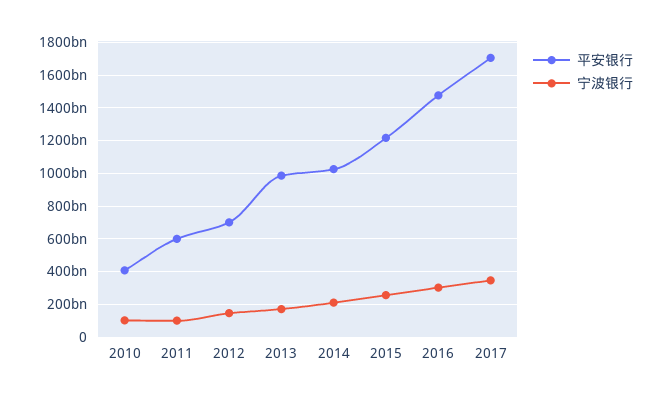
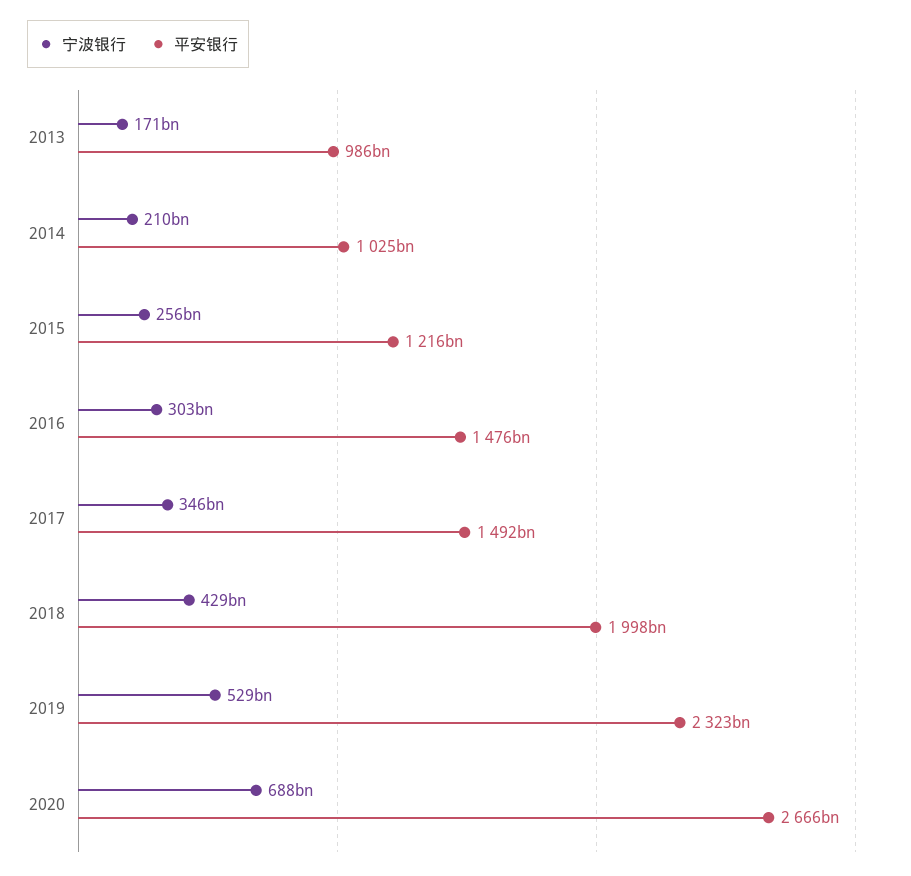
平安银行, 2010: 400000000000 -> none
宁波银行, 2010: 100000000000 -> none
平安银行, 2011: 600000000000 -> none
宁波银行, 2011: 100000000000 -> none
平安银行, 2012: 700000000000 -> none
宁波银行, 2012: 150000000000 -> none
平安银行, 2017: 1700000000000 -> 1492000000000
宁波银行, 2018: none -> 429000000000
平安银行, 2018: none -> 1998000000000
宁波银行, 2019: none -> 529000000000
平安银行, 2019: none -> 2323000000000
宁波银行, 2020: none -> 688000000000
平安银行, 2020: none -> 2666000000000

